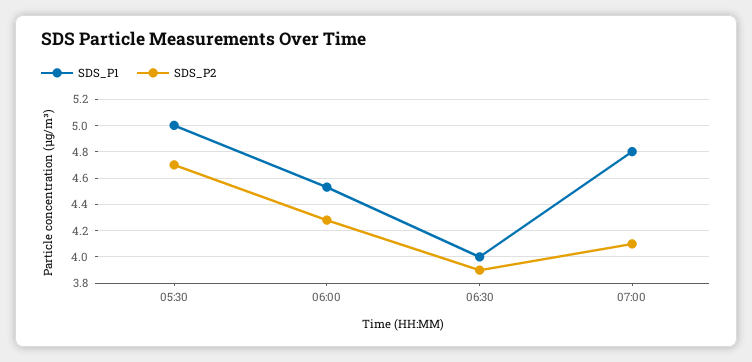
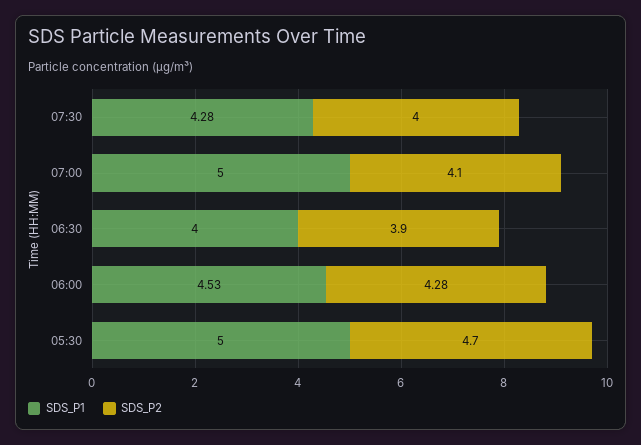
SDS_P1, 07:00: 4.8 -> 5
SDS_P1, 07:30: none -> 4.28
SDS_P2, 07:30: none -> 4

